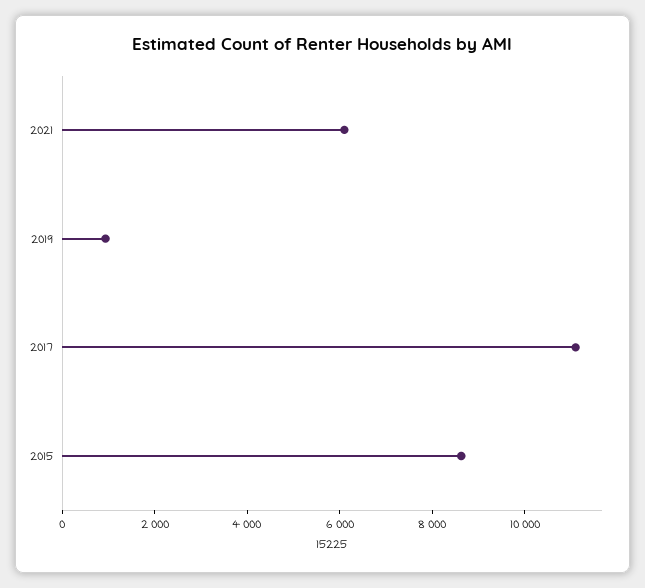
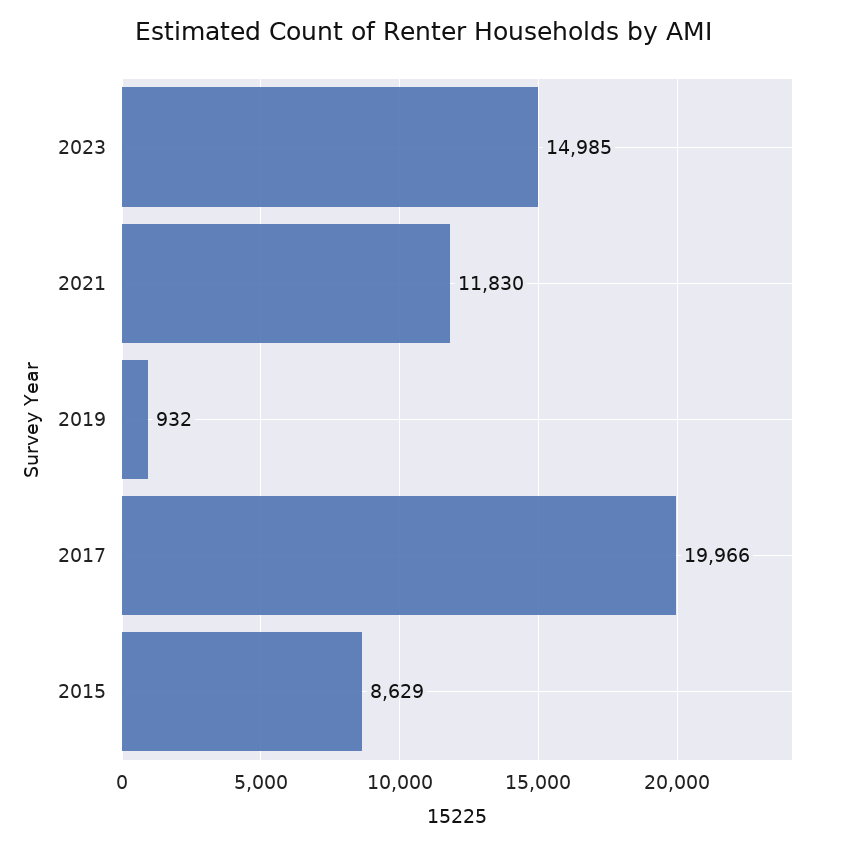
2021: 6000 -> 11830
2017: 11000 -> 19966
2023: none -> 14985

